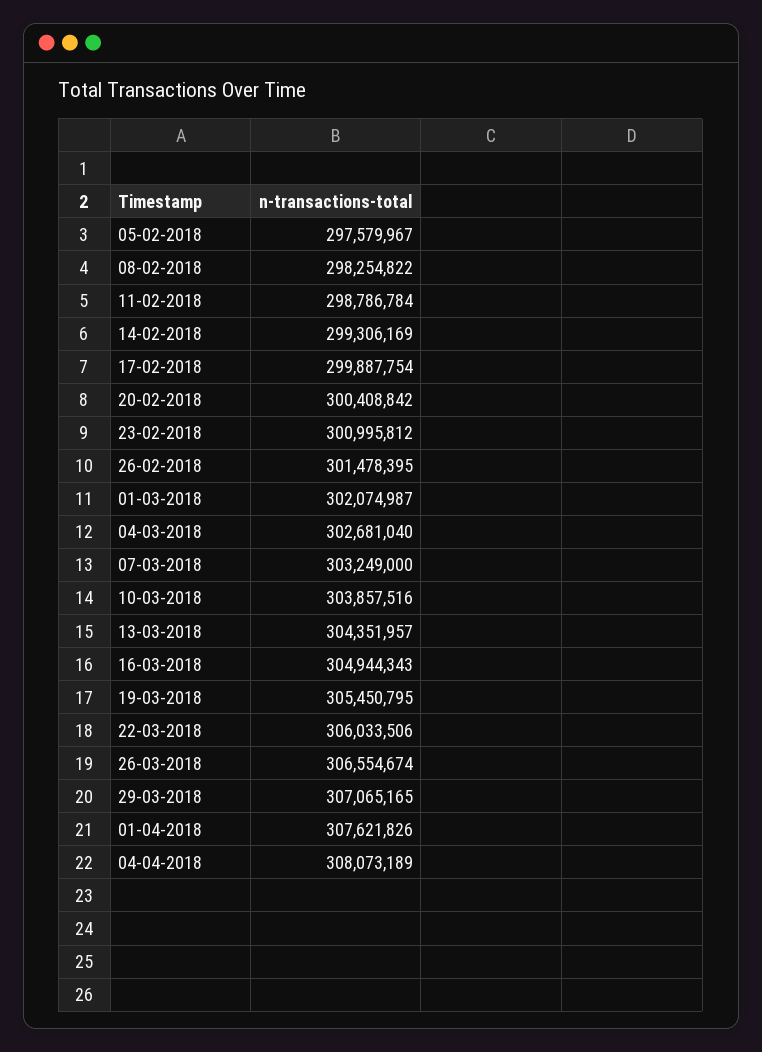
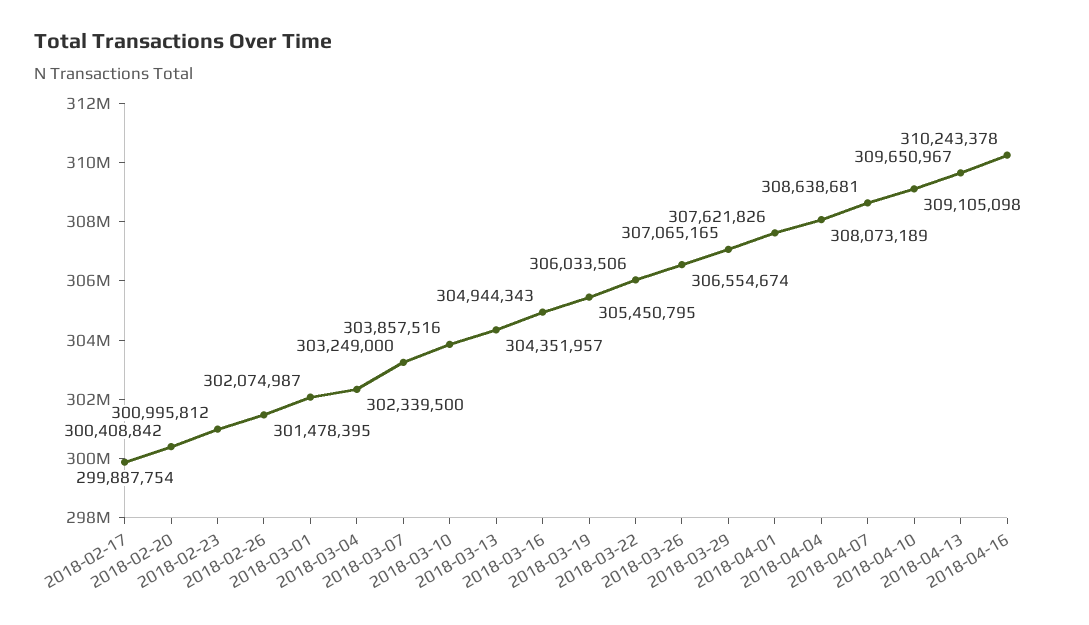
05-02-2018: 297579967 -> none
08-02-2018: 298254822 -> none
11-02-2018: 298786784 -> none
14-02-2018: 299306169 -> none
04-03-2018: 302681040 -> 302339500
2018-04-07: none -> 308638681
2018-04-10: none -> 309105098
2018-04-13: none -> 309650967
2018-04-16: none -> 310243378

